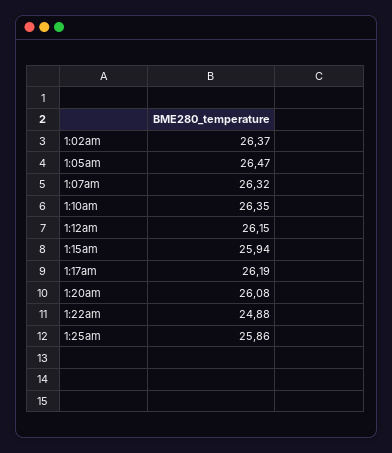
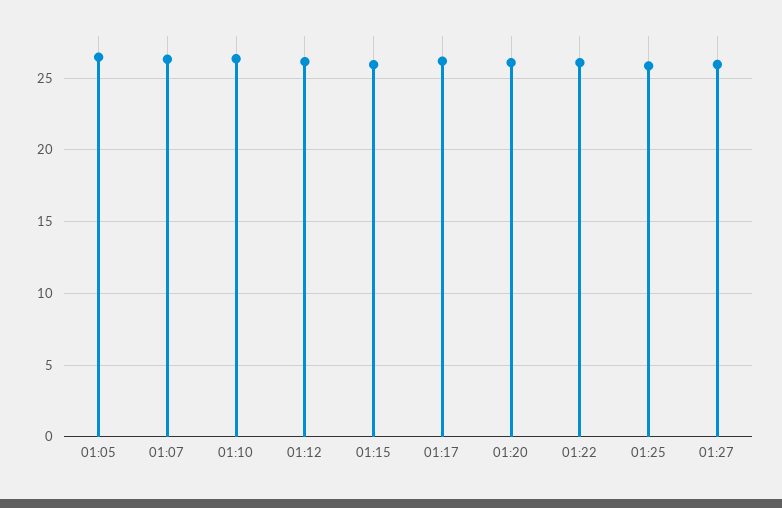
1:02am: 26.37 -> none
1:22am: 24.88 -> 26
01:27: none -> 26

